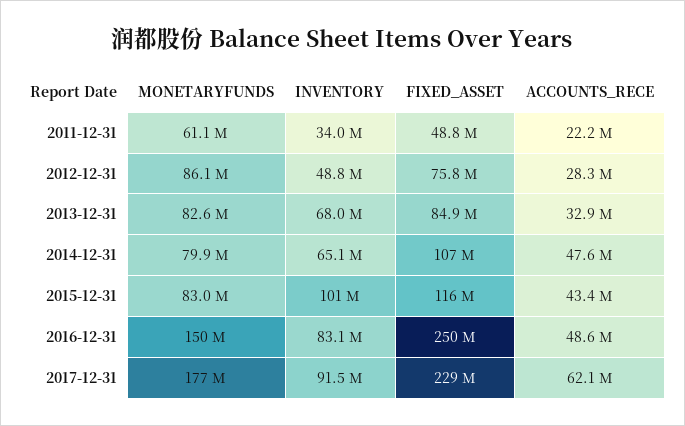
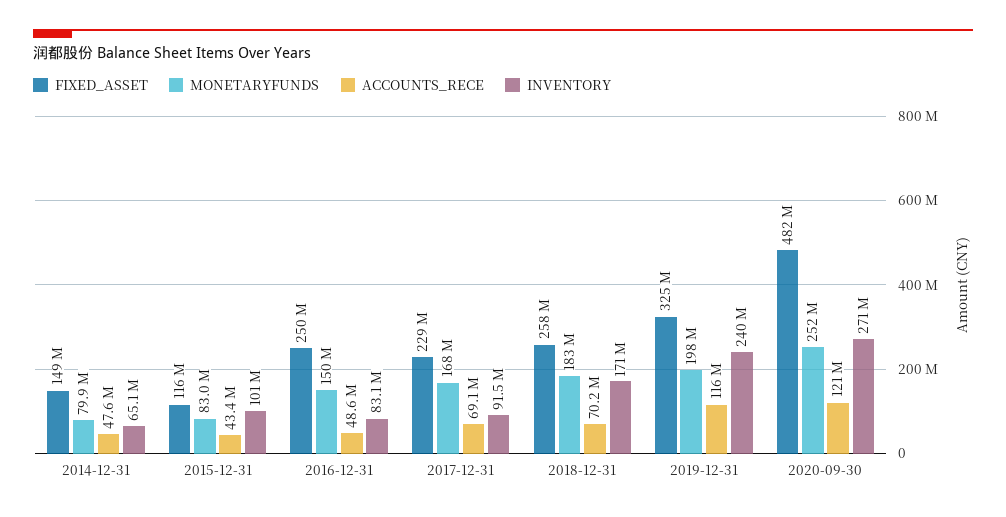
MONETARYFUNDS, 2011-12-31: 61100000 -> none
INVENTORY, 2011-12-31: 34000000 -> none
FIXED_ASSET, 2011-12-31: 48800000 -> none
ACCOUNTS_RECE, 2011-12-31: 22200000 -> none
MONETARYFUNDS, 2012-12-31: 86100000 -> none
INVENTORY, 2012-12-31: 48800000 -> none
FIXED_ASSET, 2012-12-31: 75800000 -> none
ACCOUNTS_RECE, 2012-12-31: 28300000 -> none
MONETARYFUNDS, 2013-12-31: 82600000 -> none
INVENTORY, 2013-12-31: 68000000 -> none
FIXED_ASSET, 2013-12-31: 84900000 -> none
ACCOUNTS_RECE, 2013-12-31: 32900000 -> none
FIXED_ASSET, 2014-12-31: 107000000 -> 149000000
MONETARYFUNDS, 2017-12-31: 177000000 -> 168000000
ACCOUNTS_RECE, 2017-12-31: 62100000 -> 69100000
FIXED_ASSET, 2018-12-31: none -> 258000000
MONETARYFUNDS, 2018-12-31: none -> 183000000
ACCOUNTS_RECE, 2018-12-31: none -> 70200000
INVENTORY, 2018-12-31: none -> 171000000
FIXED_ASSET, 2019-12-31: none -> 325000000
MONETARYFUNDS, 2019-12-31: none -> 198000000
ACCOUNTS_RECE, 2019-12-31: none -> 116000000
INVENTORY, 2019-12-31: none -> 240000000
FIXED_ASSET, 2020-09-30: none -> 482000000
MONETARYFUNDS, 2020-09-30: none -> 252000000
ACCOUNTS_RECE, 2020-09-30: none -> 121000000
INVENTORY, 2020-09-30: none -> 271000000

